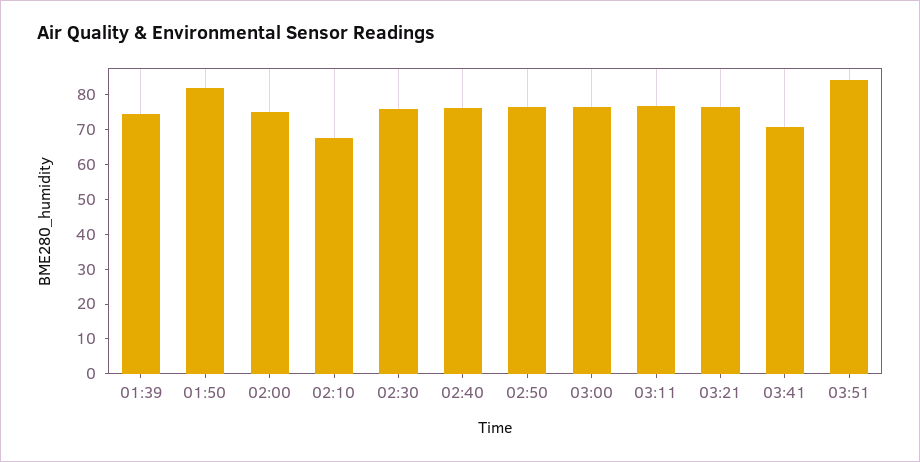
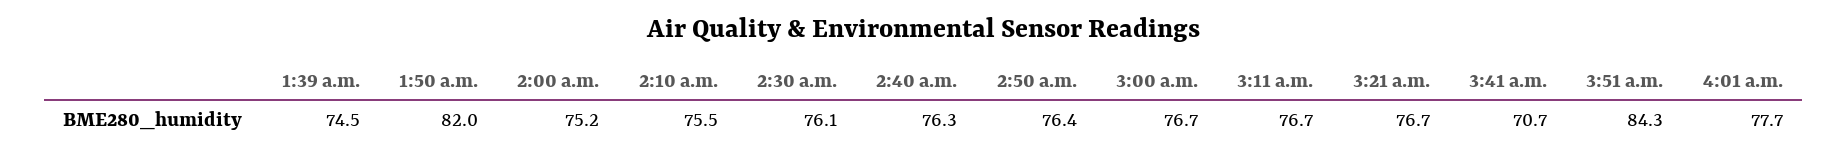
02:10: 67.5 -> 75.5
4:01 a.m.: none -> 77.7

